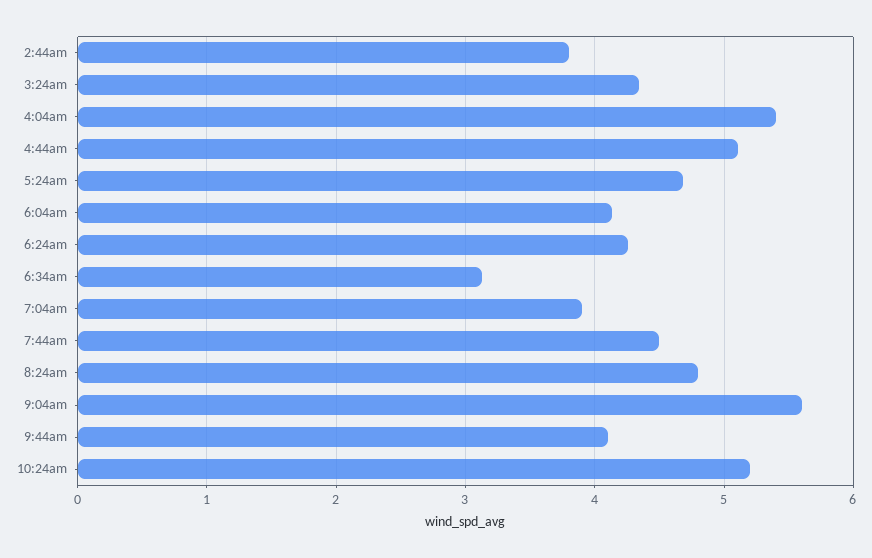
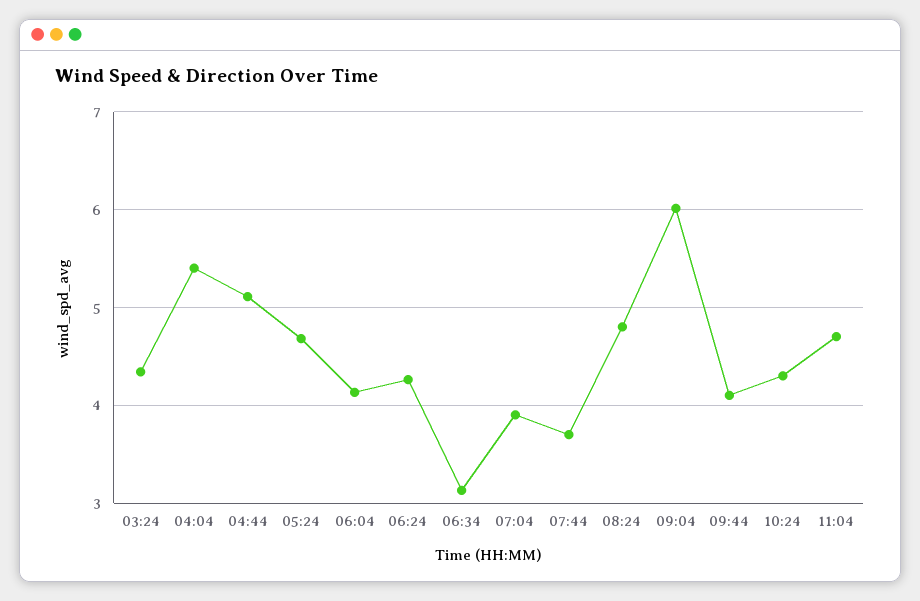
2:44am: 3.8 -> none
7:44am: 4.5 -> 3.7
9:04am: 5.6 -> 6
10:24am: 5.2 -> 4.3
11:04: none -> 4.7

